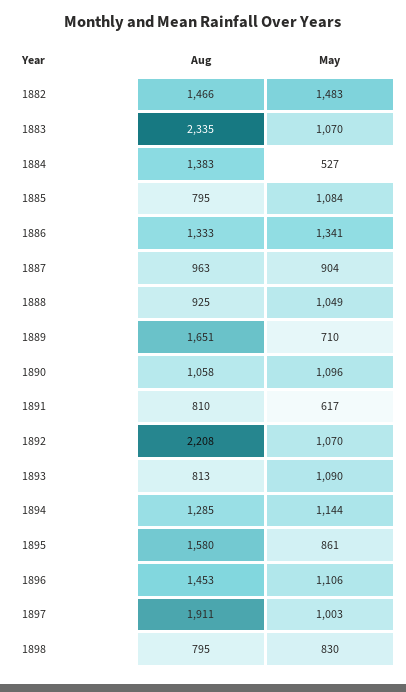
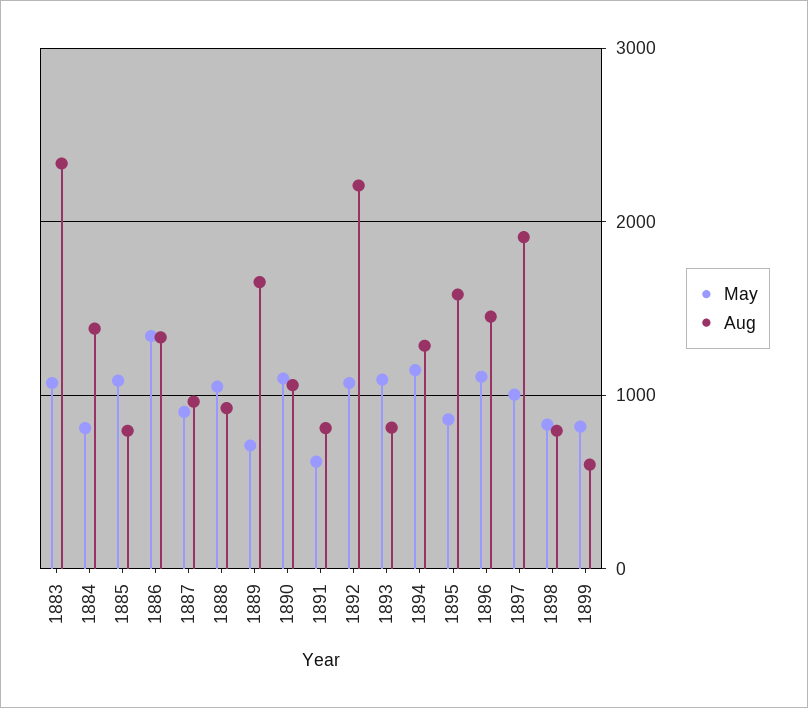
Aug, 1882: 1466 -> none
May, 1882: 1483 -> none
May, 1884: 527 -> 800
May, 1899: none -> 800
Aug, 1899: none -> 600

